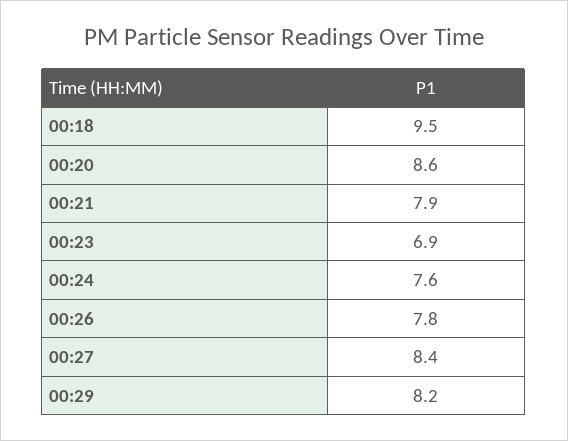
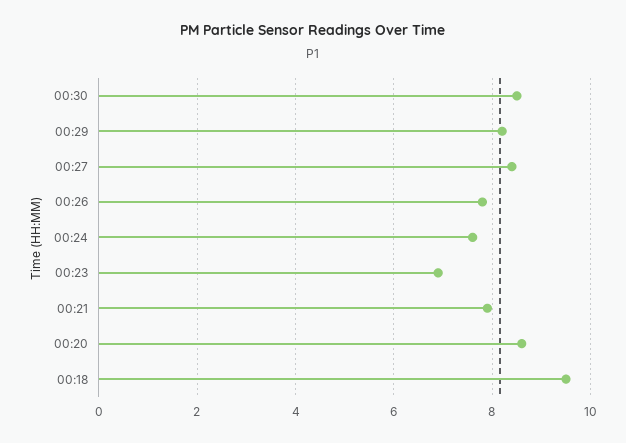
00:30: none -> 8.5

